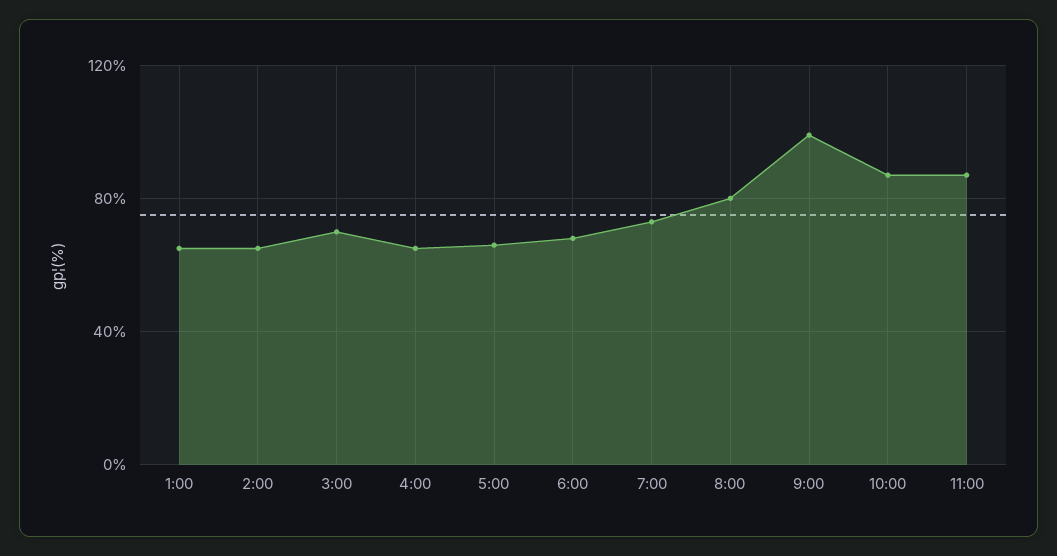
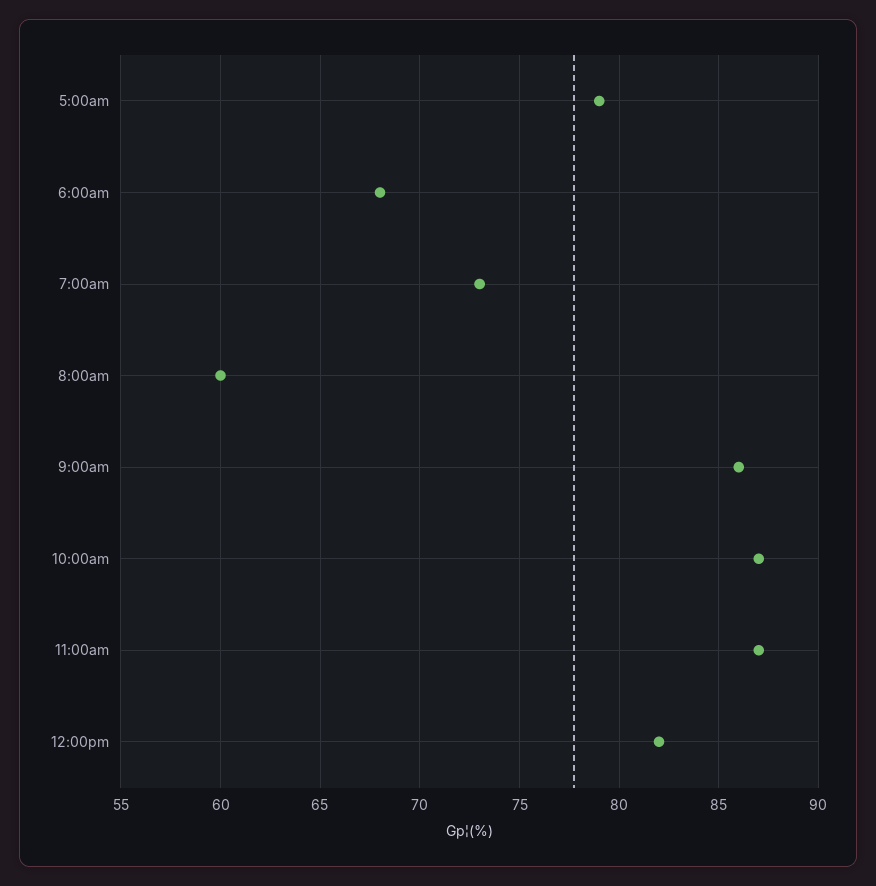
1:00: 65 -> none
2:00: 65 -> none
3:00: 70 -> none
4:00: 65 -> none
5:00: 65 -> 79
8:00: 80 -> 60
9:00: 100 -> 86
12:00pm: none -> 82

